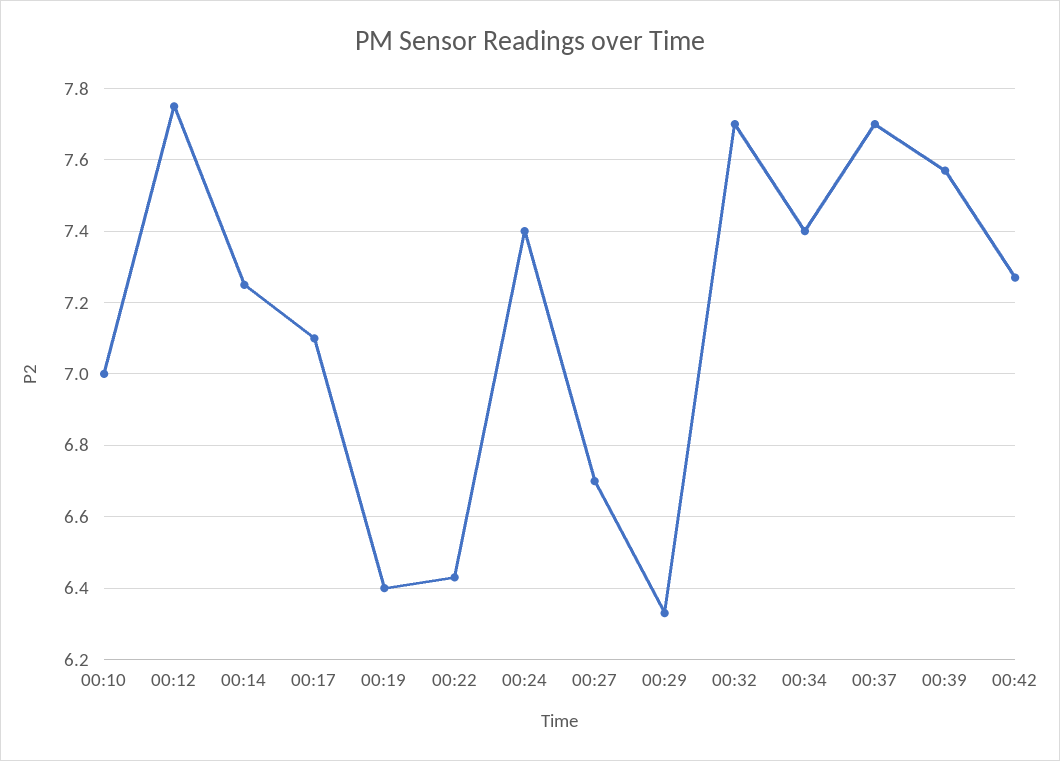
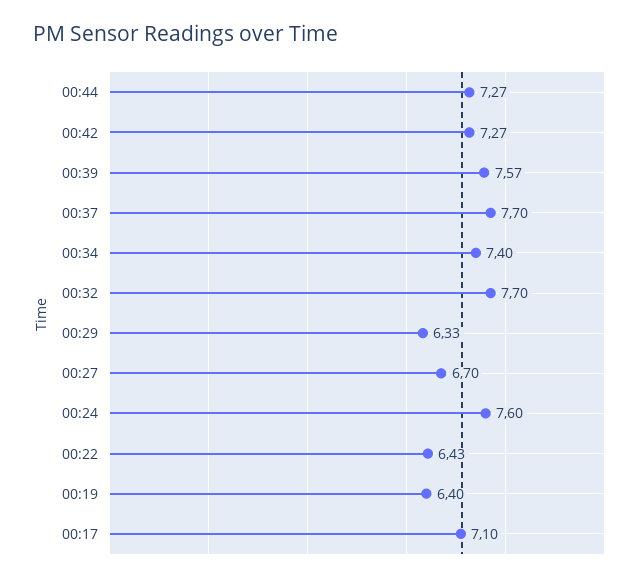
00:10: 7 -> none
00:12: 7.75 -> none
00:14: 7.25 -> none
00:24: 7.4 -> 7.6
00:44: none -> 7.27

